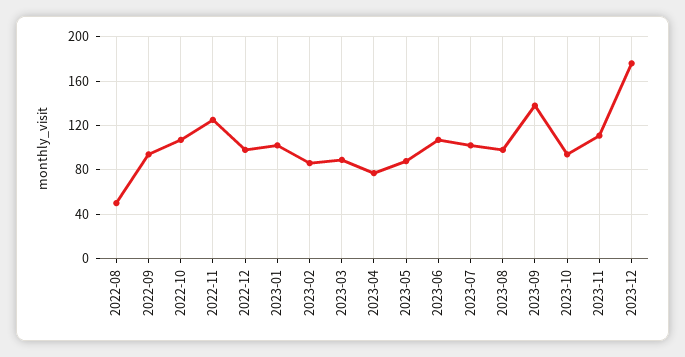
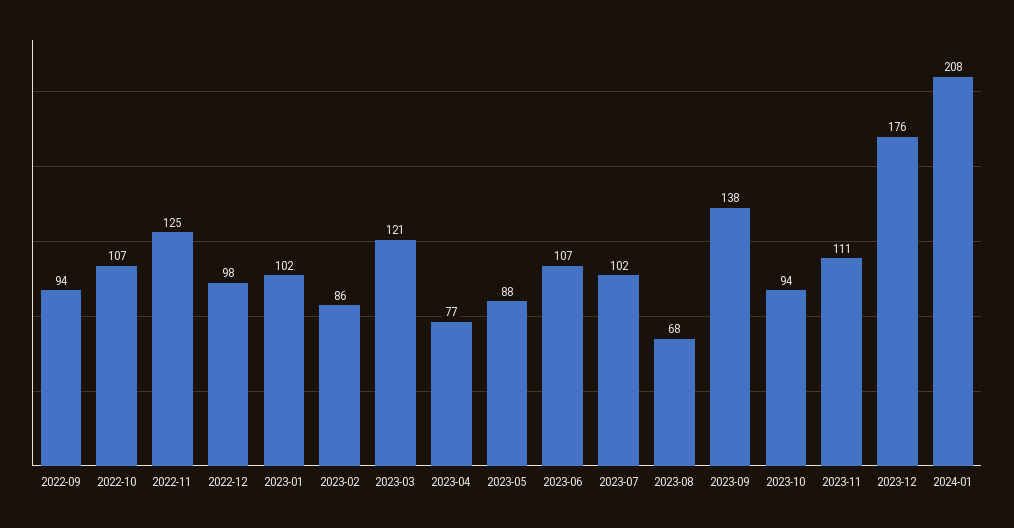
2022-08: 50 -> none
2023-03: 90 -> 121
2023-08: 100 -> 68
2024-01: none -> 208

